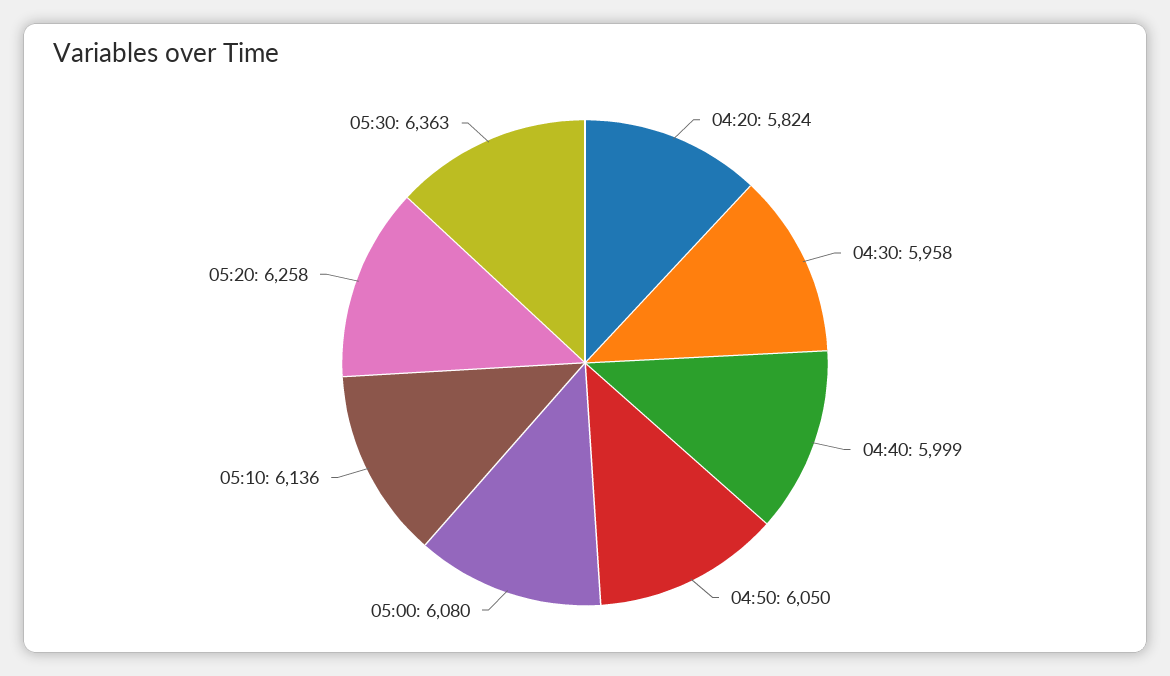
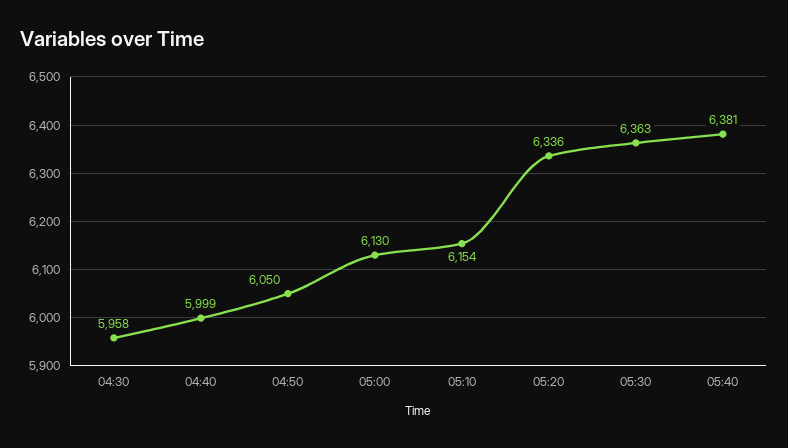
04:20: 5824 -> none
05:00: 6080 -> 6130
05:10: 6136 -> 6154
05:20: 6258 -> 6336
05:40: none -> 6381

